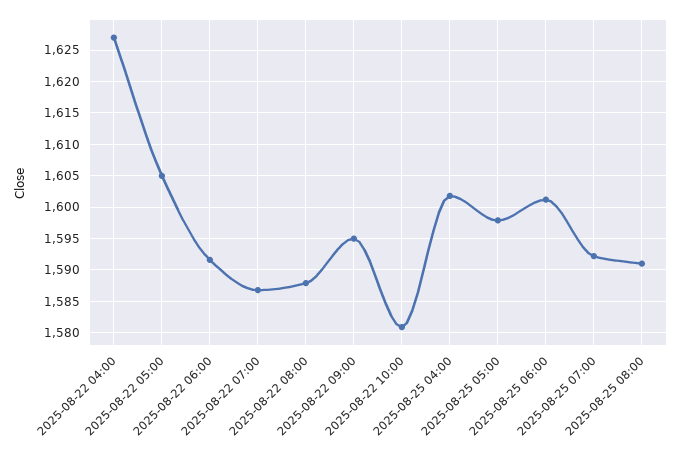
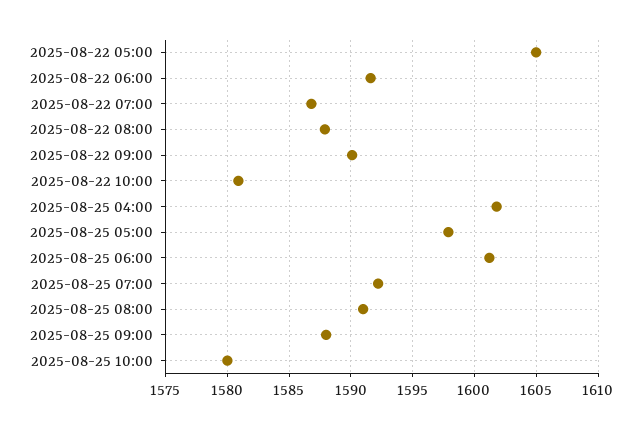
2025-08-22 04:00: 1627 -> none
2025-08-22 09:00: 1595 -> 1590
2025-08-25 09:00: none -> 1588
2025-08-25 10:00: none -> 1580

